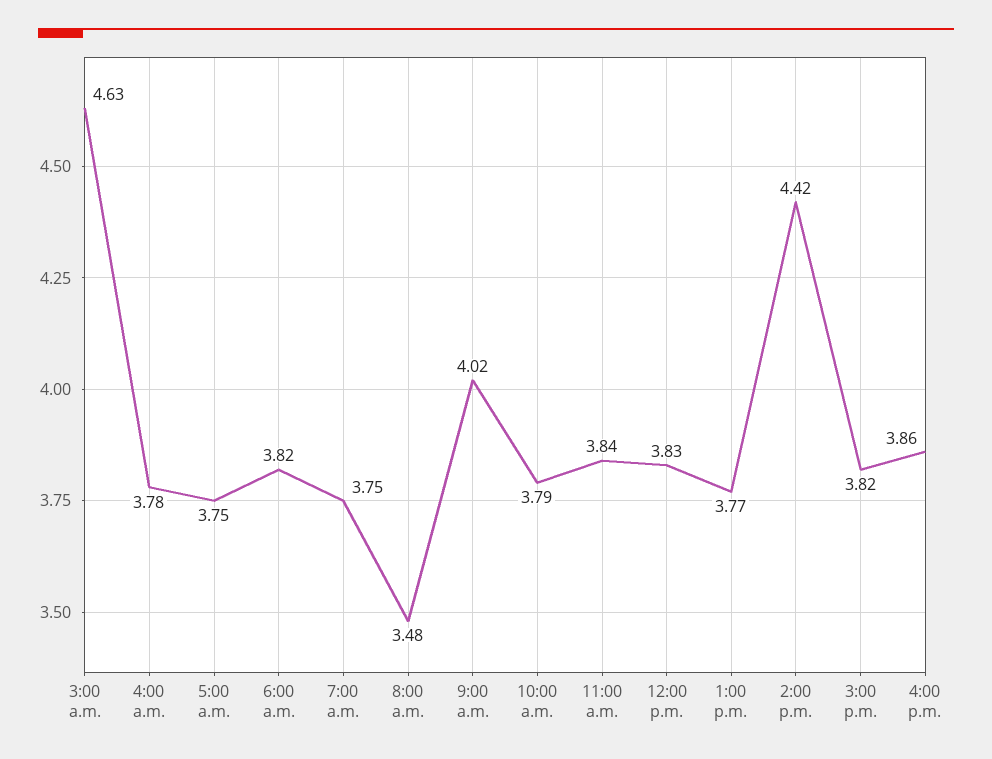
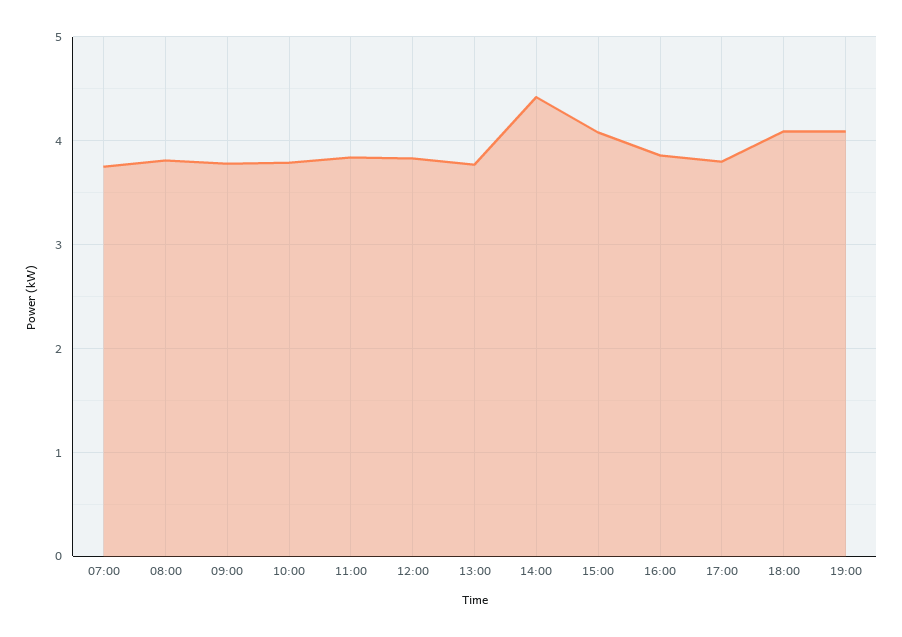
3:00 a.m.: 4.63 -> none
4:00 a.m.: 3.78 -> none
5:00 a.m.: 3.75 -> none
6:00 a.m.: 3.82 -> none
8:00 a.m.: 3.48 -> 3.8
9:00 a.m.: 4.02 -> 3.8
3:00 p.m.: 3.82 -> 4.1
17:00: none -> 3.8
18:00: none -> 4.1
19:00: none -> 4.1

